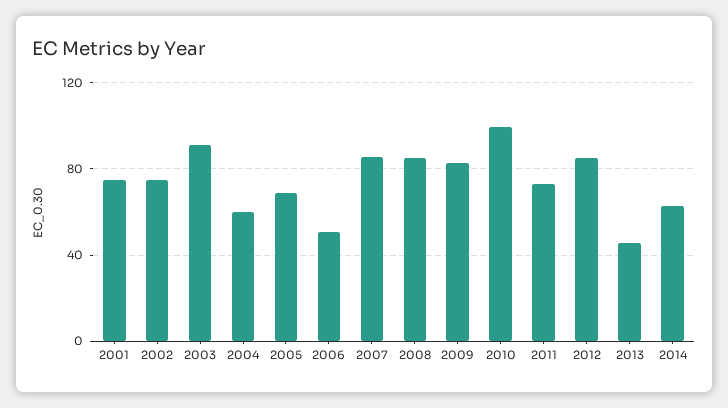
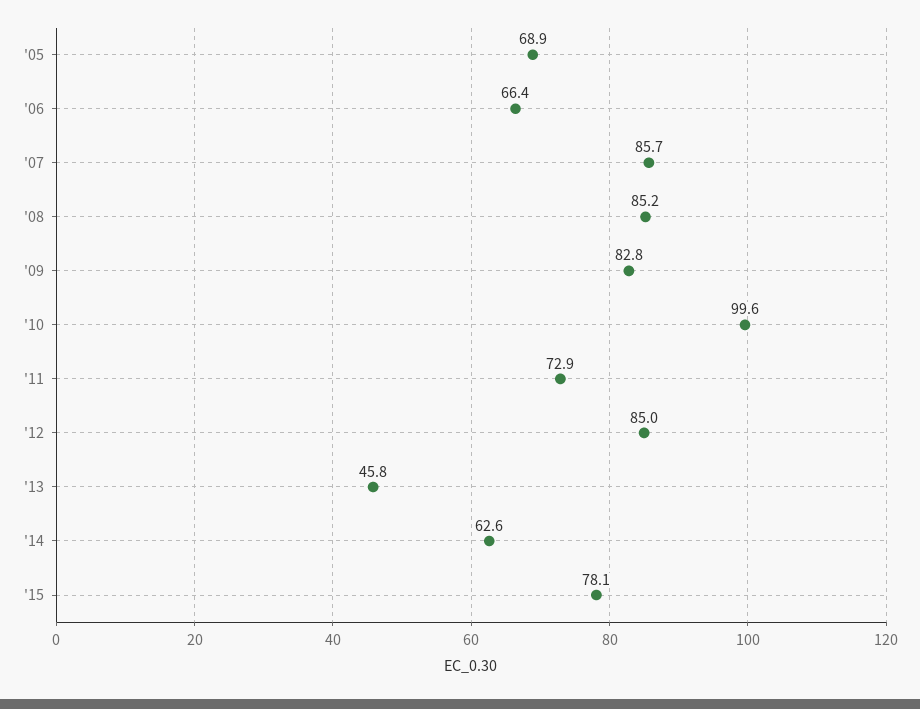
2001: 75 -> none
2002: 75 -> none
2003: 90 -> none
2004: 60 -> none
2006: 50 -> 66.4
'15: none -> 78.1

